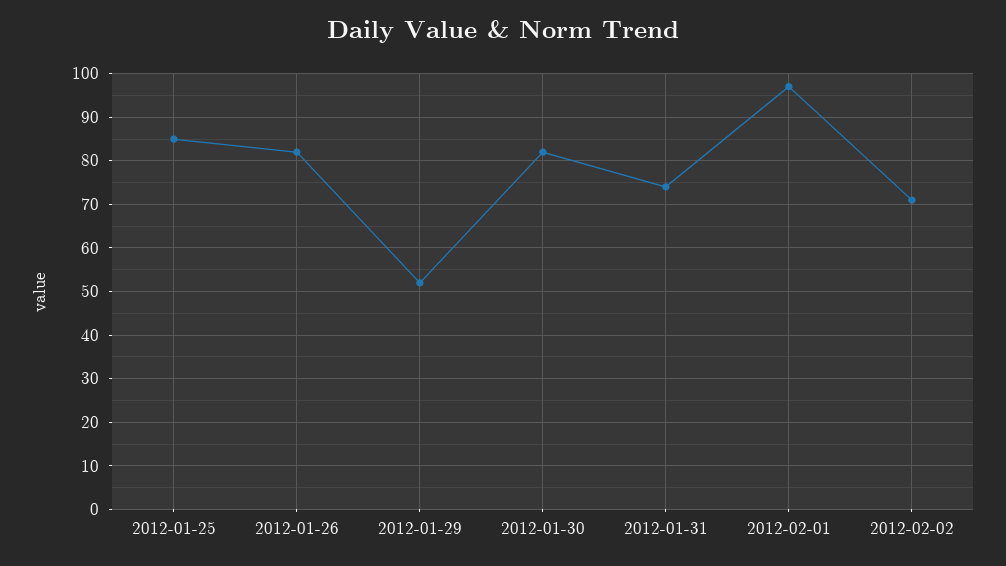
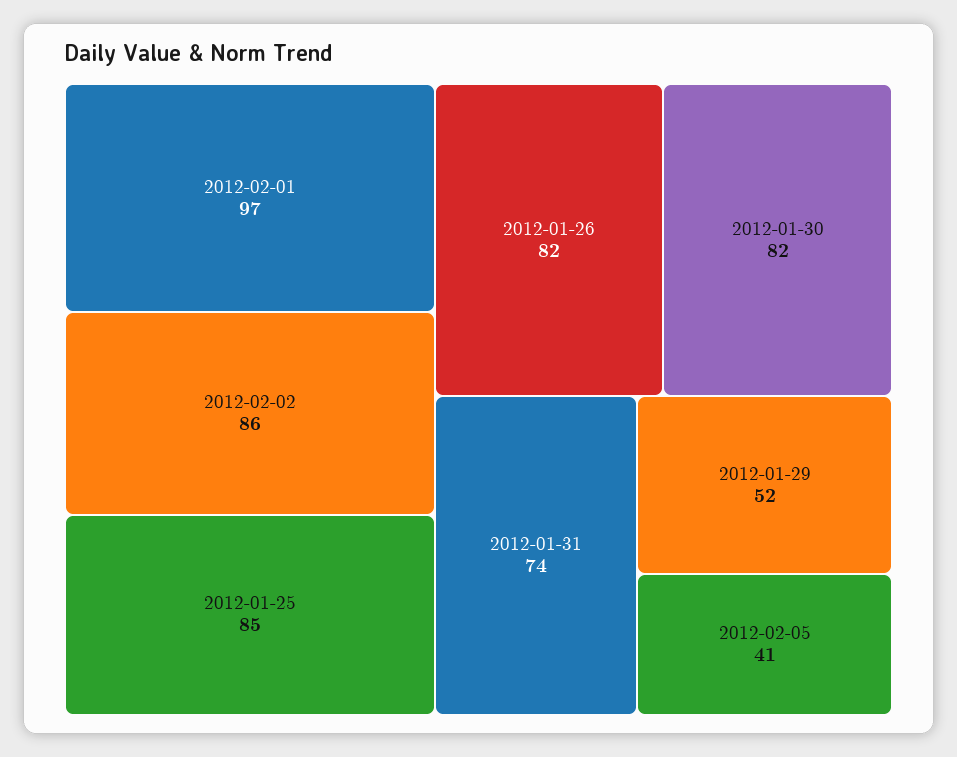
2012-02-02: 70 -> 86
2012-02-05: none -> 41

